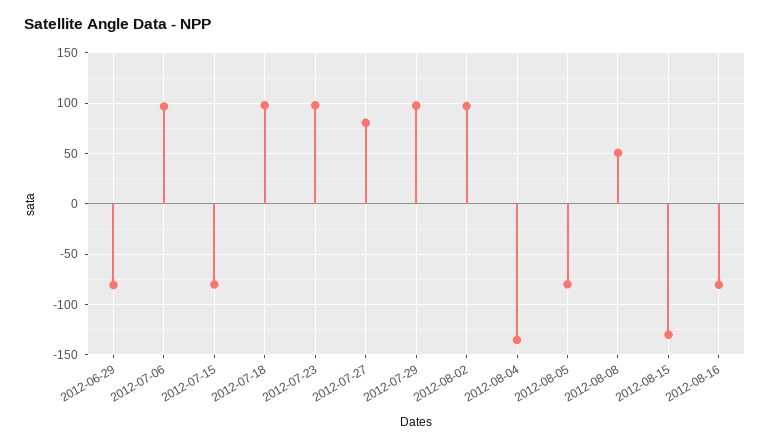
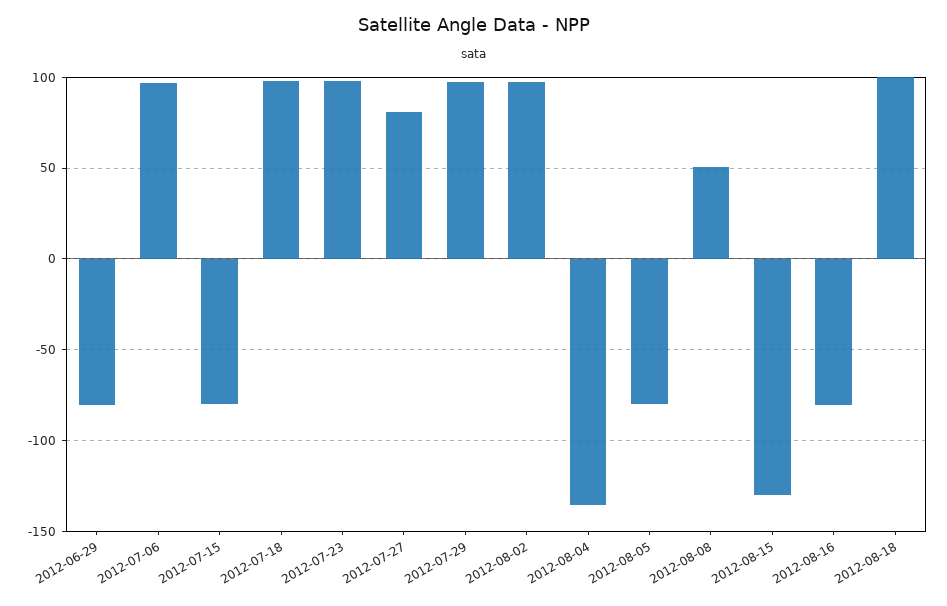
2012-08-18: none -> 100

